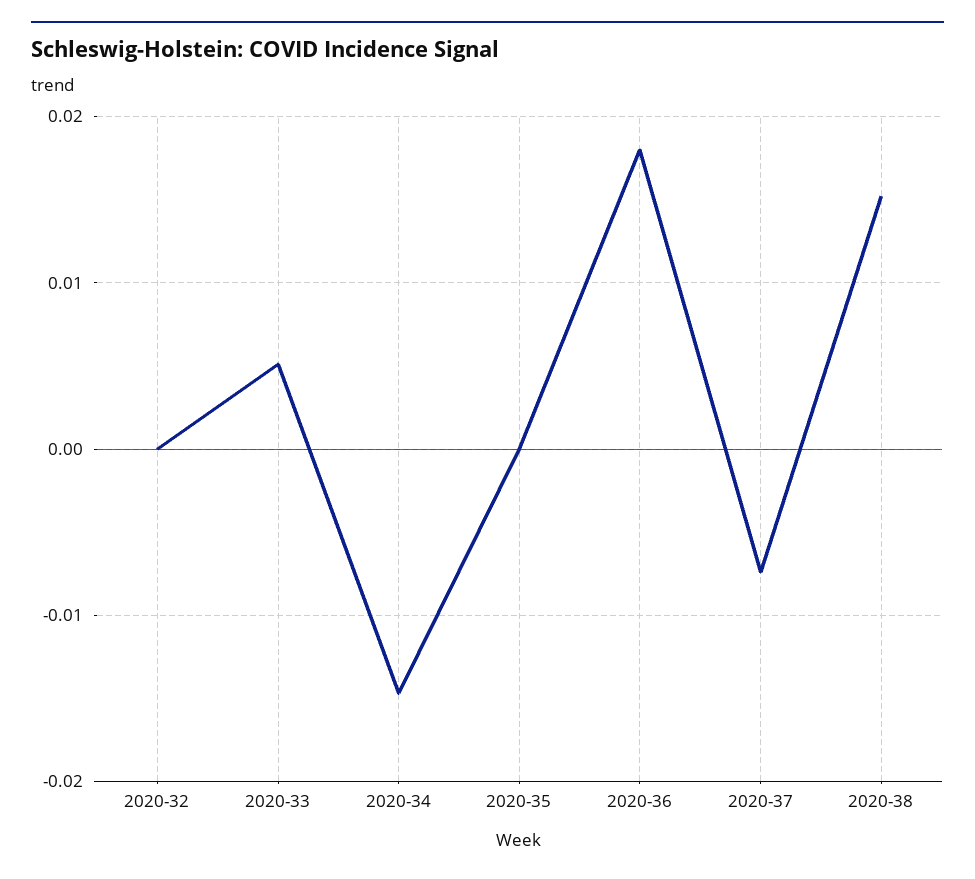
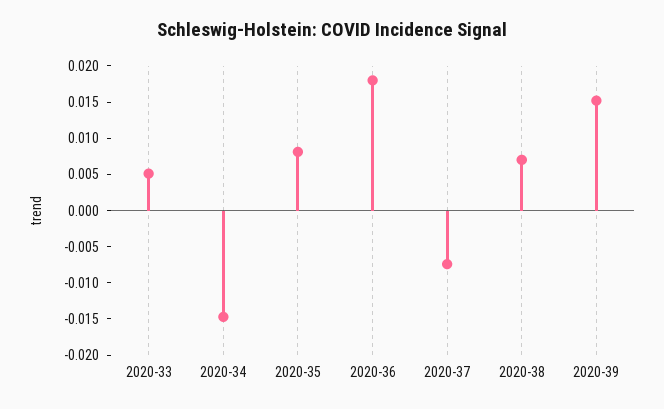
2020-32: 0 -> none
2020-35: 0 -> 0.0075
2020-38: 0.015 -> 0.0075
2020-39: none -> 0.015

